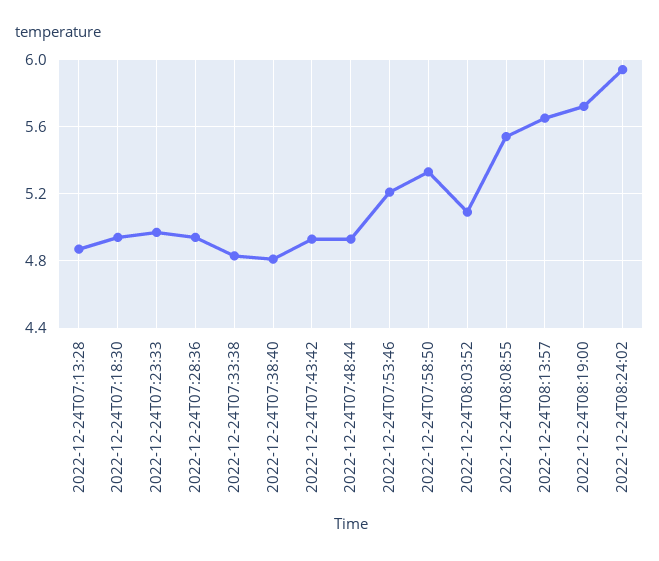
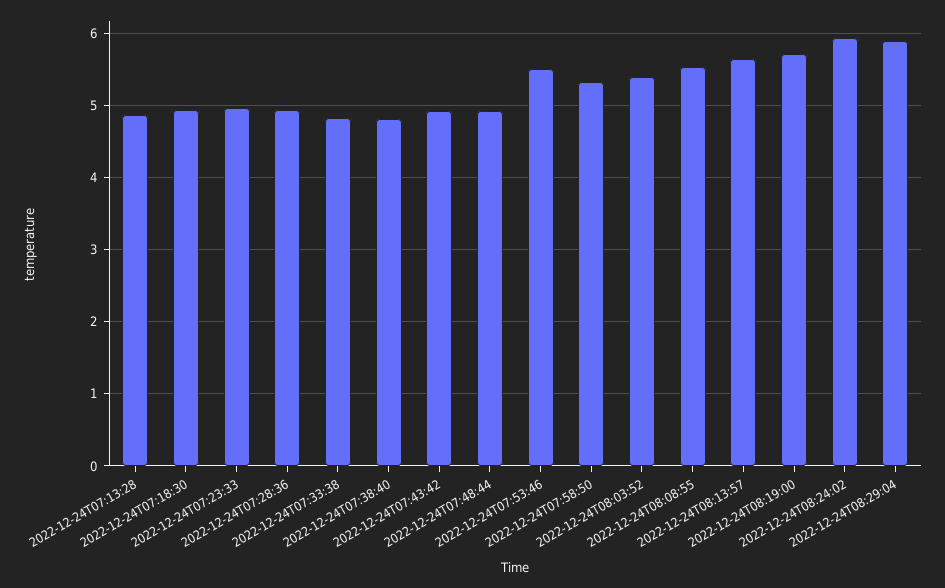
2022-12-24T07:53:46: 5.2 -> 5.5
2022-12-24T08:03:52: 5.1 -> 5.4
2022-12-24T08:29:04: none -> 5.9

